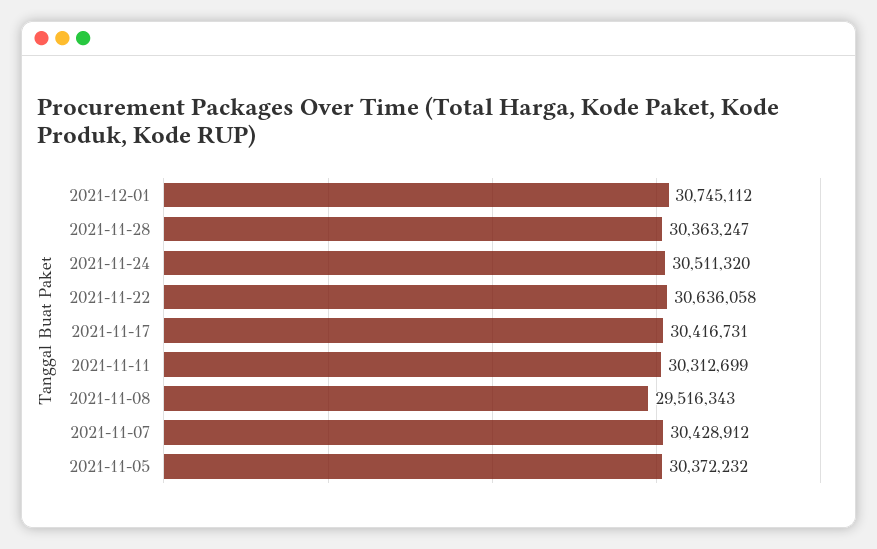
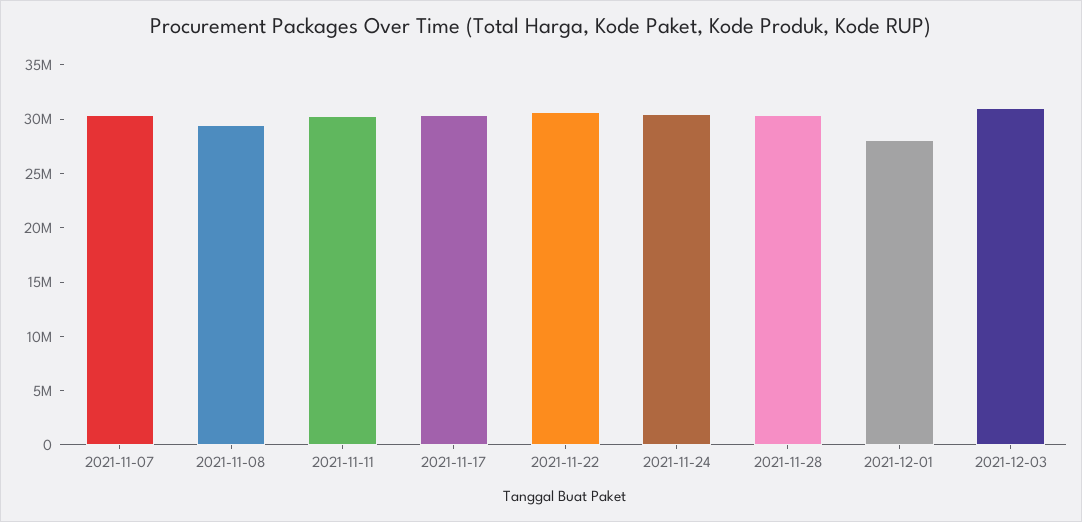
2021-12-01: 30745112 -> 28000000
2021-11-05: 30372232 -> none
2021-12-03: none -> 31000000

